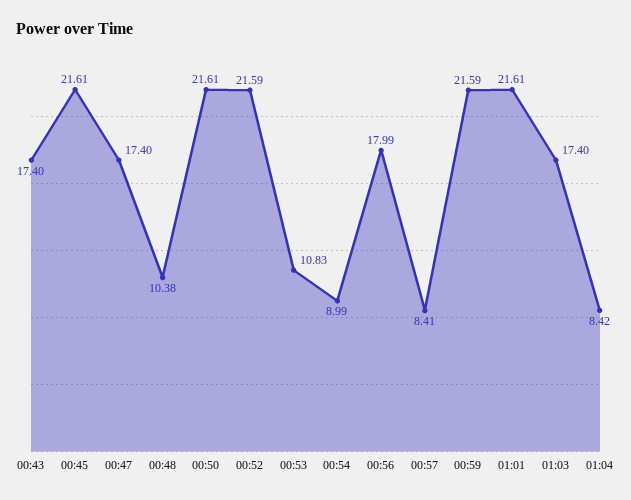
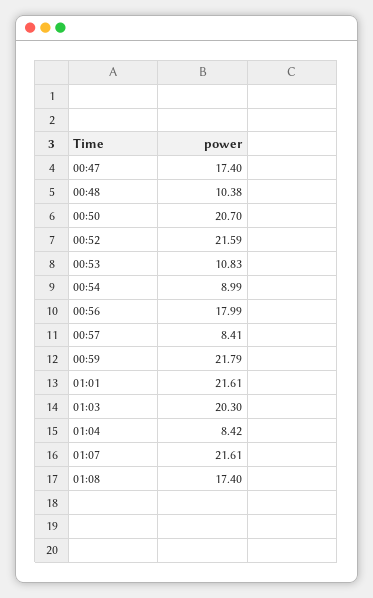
00:43: 17.4 -> none
00:45: 21.61 -> none
00:50: 21.61 -> 20.7
00:59: 21.59 -> 21.79
01:03: 17.4 -> 20.3
01:07: none -> 21.61
01:08: none -> 17.4

